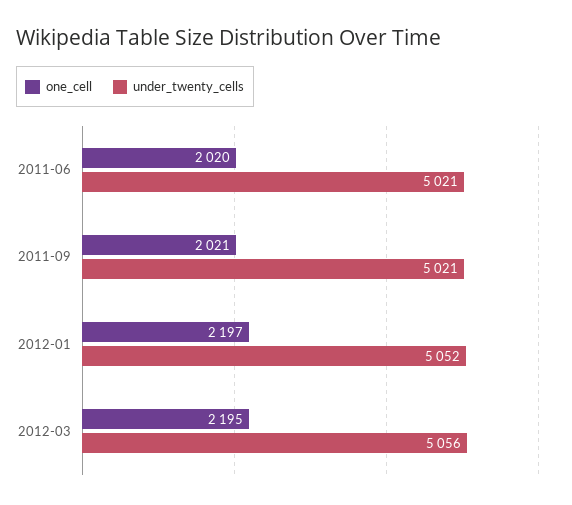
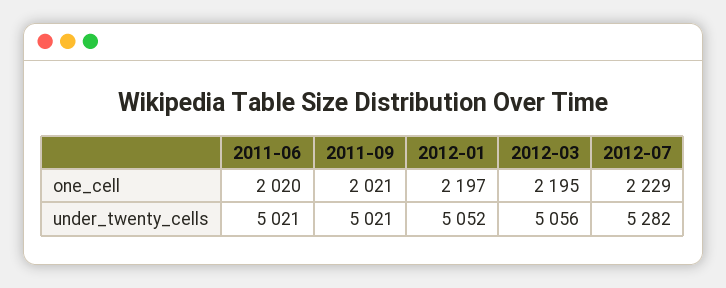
one_cell, 2012-07: none -> 2229
under_twenty_cells, 2012-07: none -> 5282

